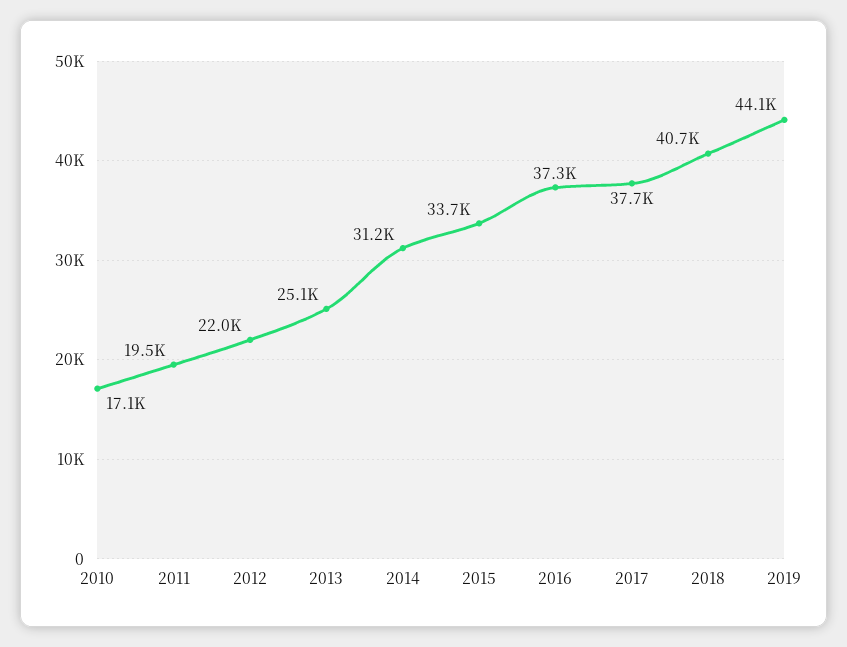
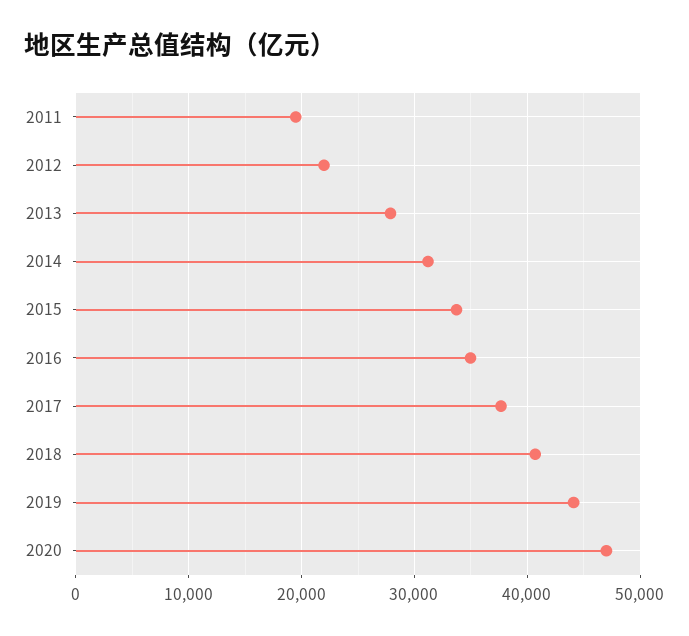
2010: 17100 -> none
2013: 25100 -> 28000
2016: 37300 -> 35000
2020: none -> 47000

